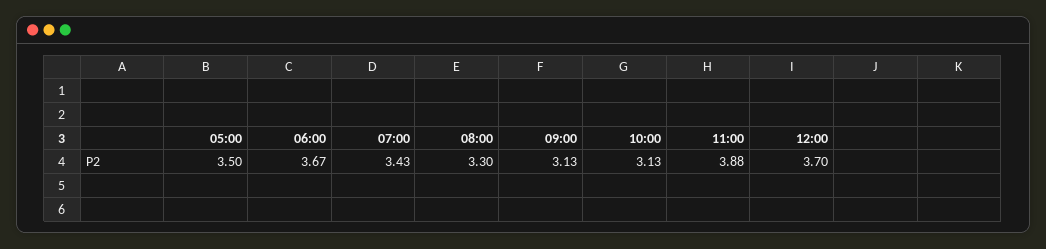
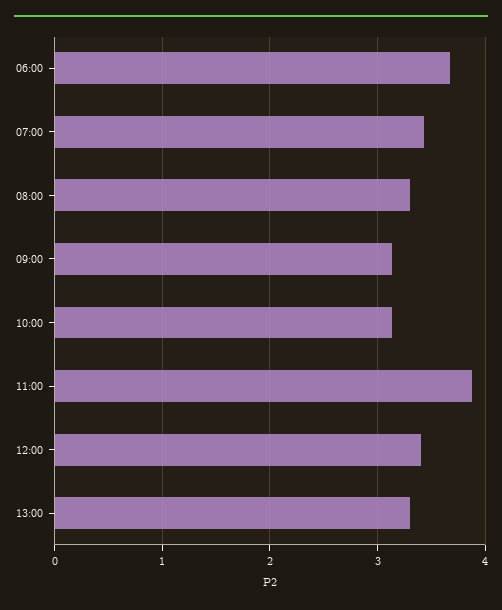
05:00: 3.5 -> none
12:00: 3.7 -> 3.4
13:00: none -> 3.3

